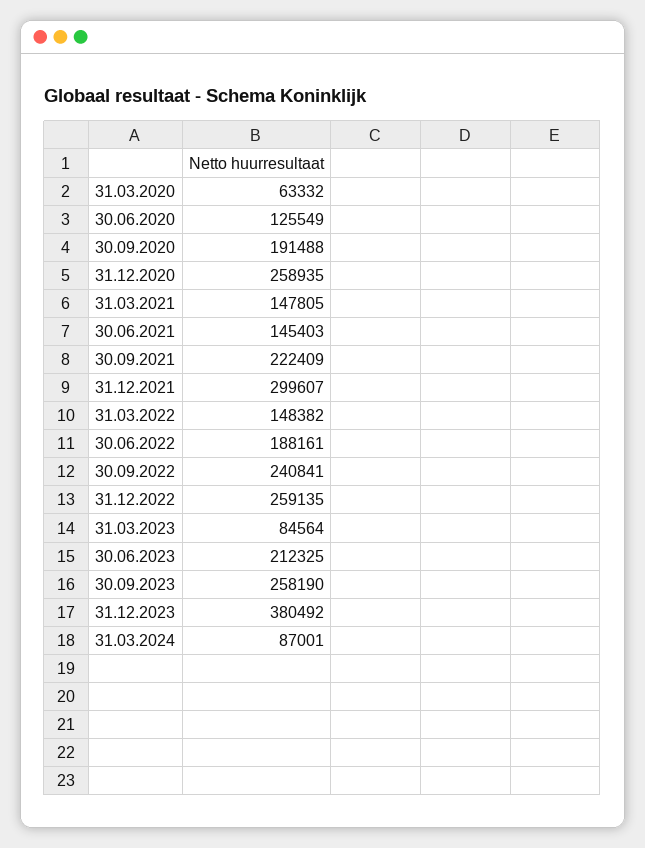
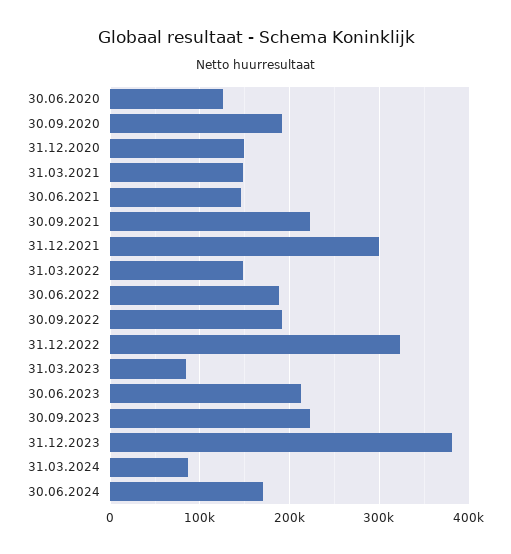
31.03.2020: 63332 -> none
31.12.2020: 258935 -> 150000
30.09.2022: 240841 -> 190000
31.12.2022: 259135 -> 320000
30.09.2023: 258190 -> 220000
30.06.2024: none -> 170000

